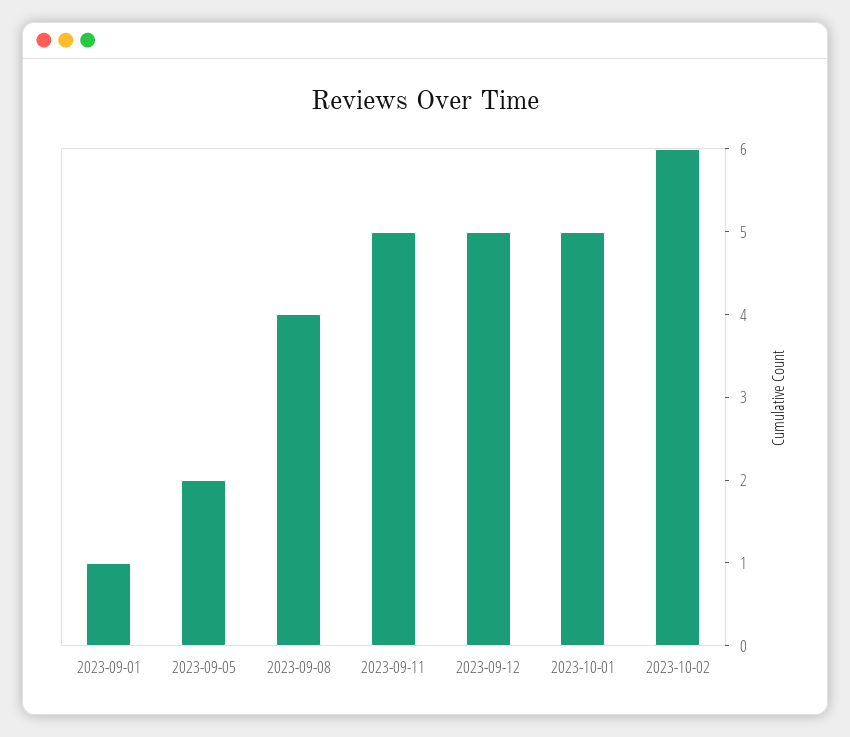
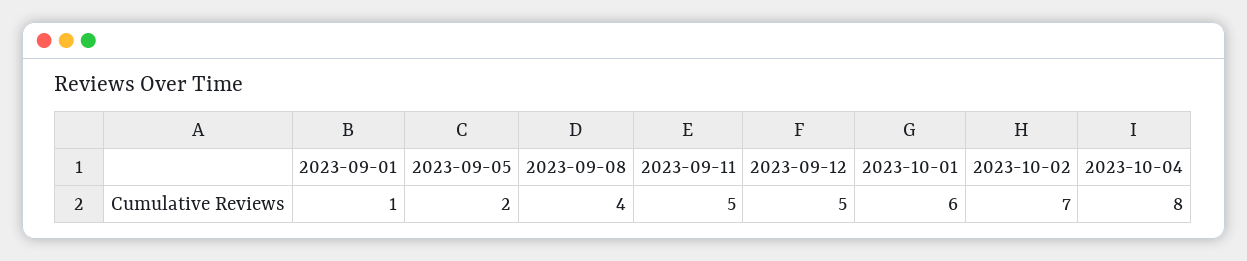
2023-10-01: 5 -> 6
2023-10-02: 6 -> 7
2023-10-04: none -> 8

